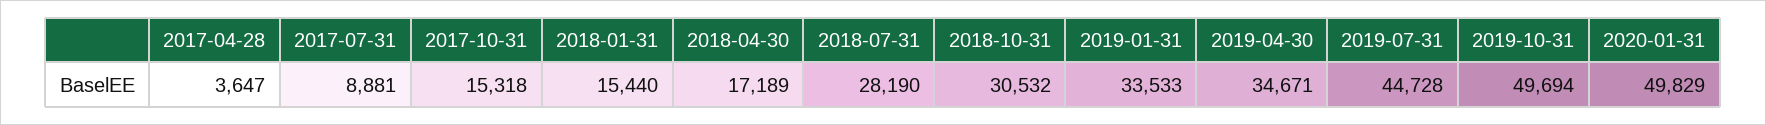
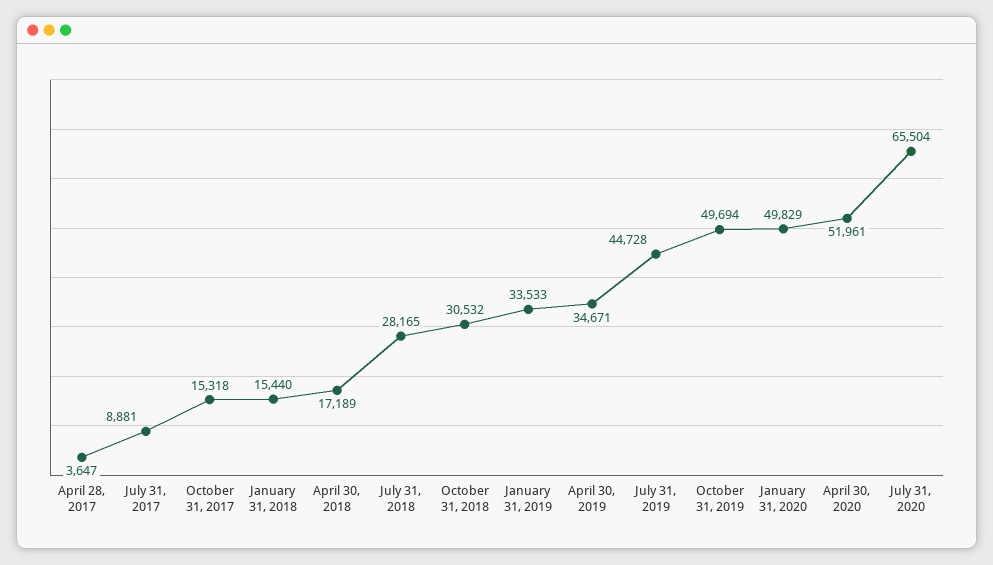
2018-07-31: 28190 -> 28165
April 30, 2020: none -> 51961
July 31, 2020: none -> 65504

